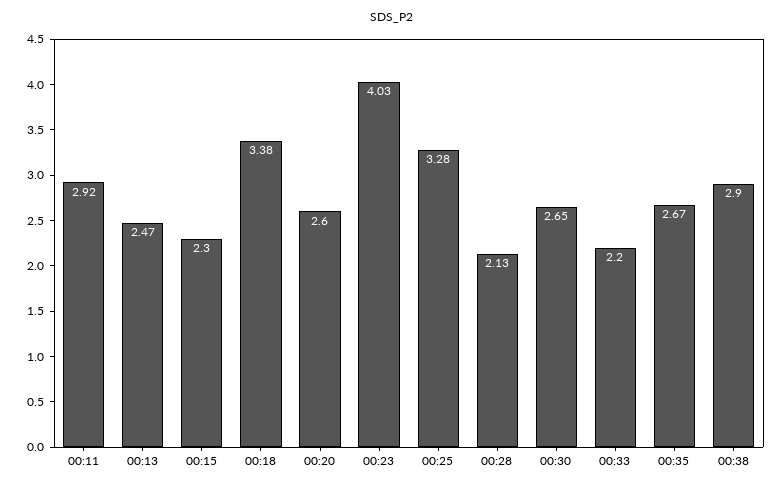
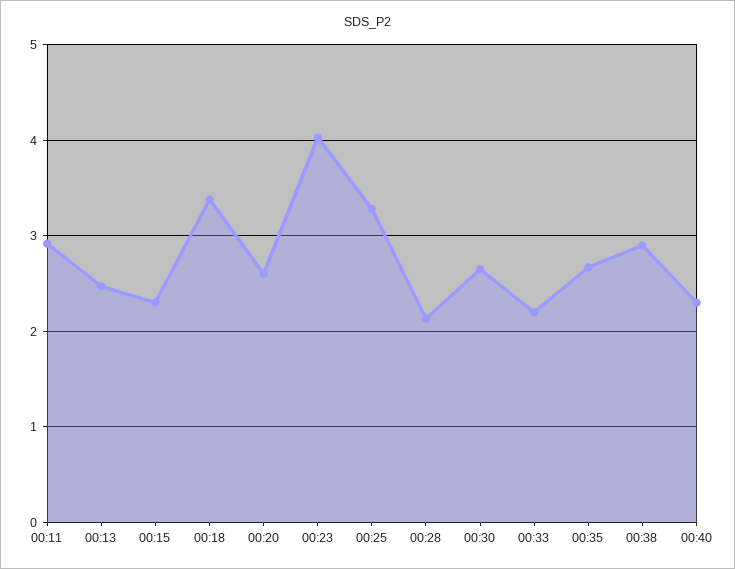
00:40: none -> 2.3

